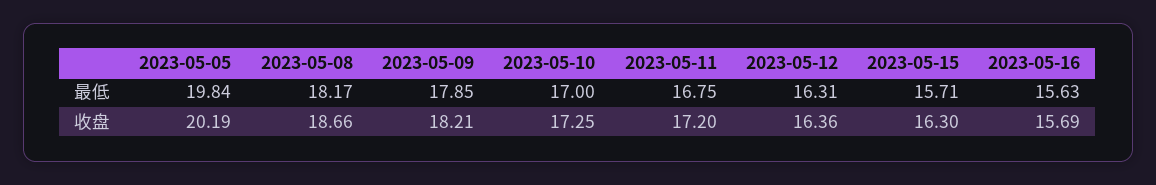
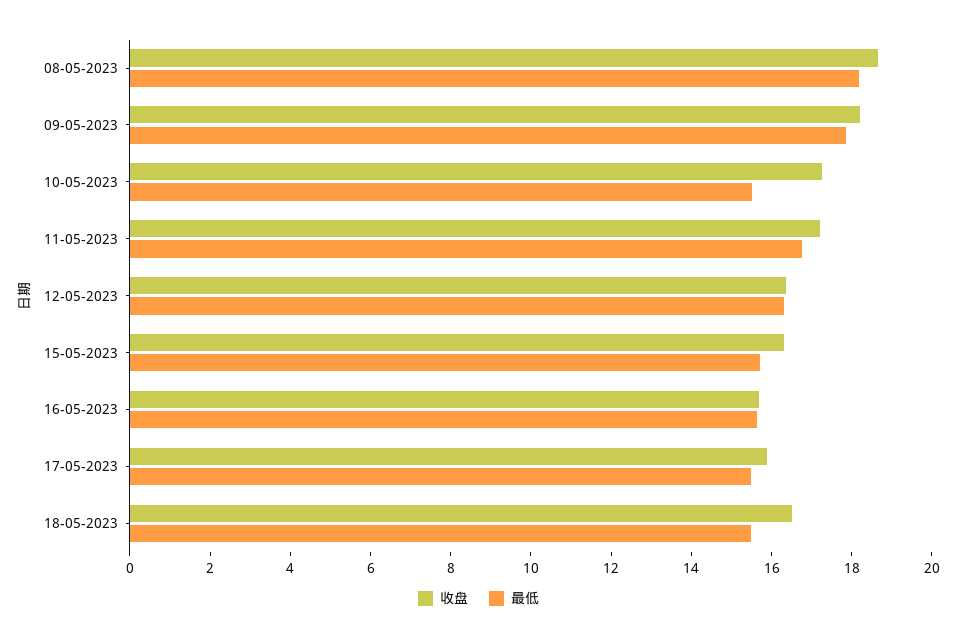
最低, 2023-05-05: 19.84 -> none
最低, 2023-05-10: 17 -> 15.5
收盘, 2023-05-05: 20.19 -> none
收盘, 17-05-2023: none -> 16
最低, 17-05-2023: none -> 15.5
收盘, 18-05-2023: none -> 16.5
最低, 18-05-2023: none -> 15.5

